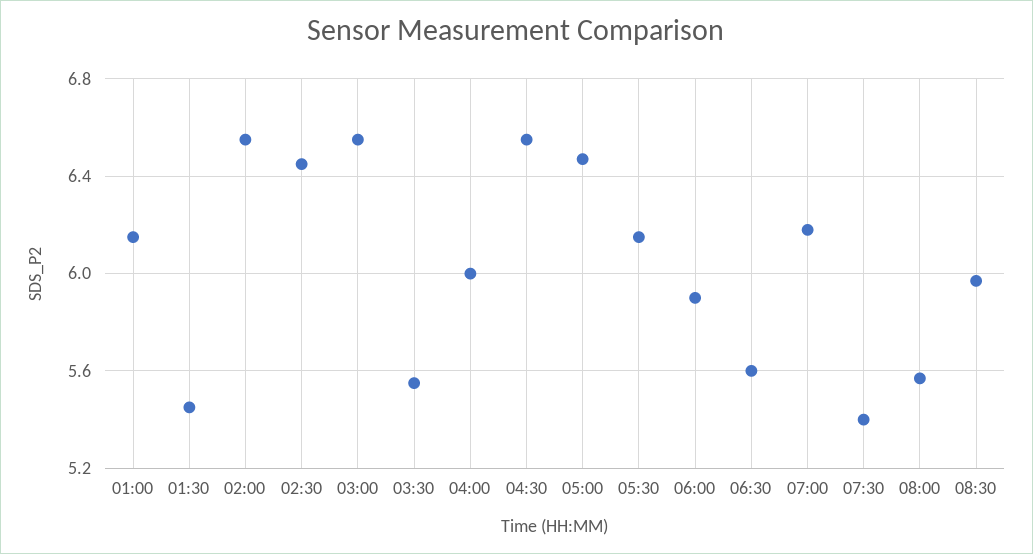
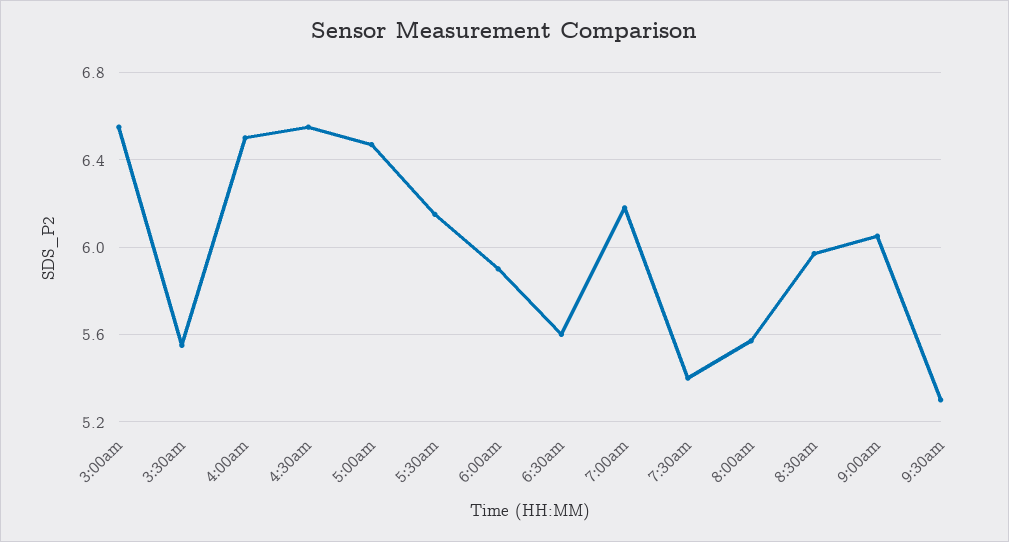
01:00: 6.15 -> none
01:30: 5.45 -> none
02:00: 6.55 -> none
02:30: 6.45 -> none
04:00: 6 -> 6.5
9:00am: none -> 6.05
9:30am: none -> 5.3

